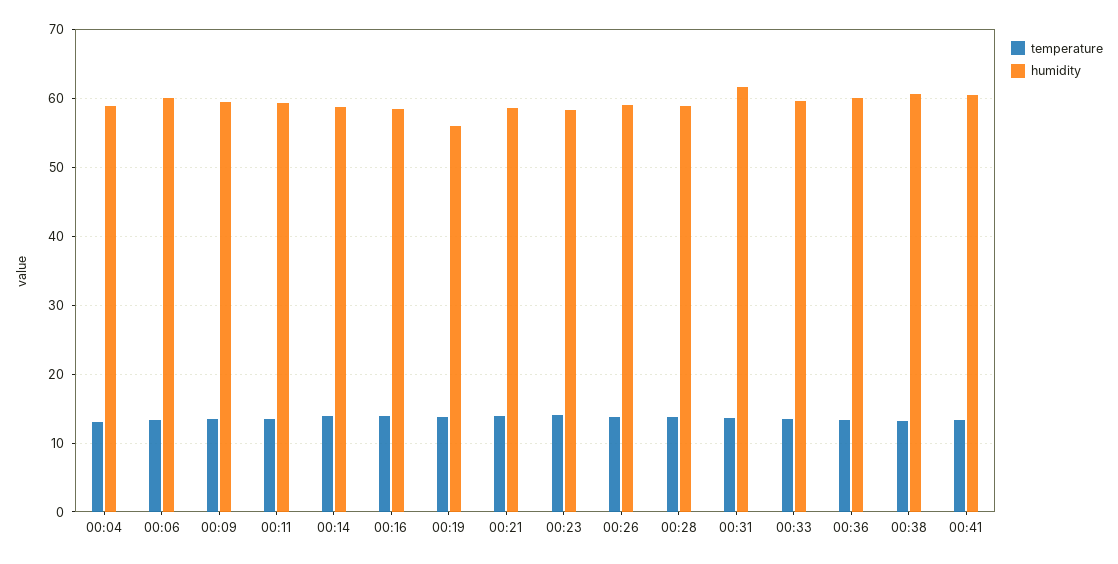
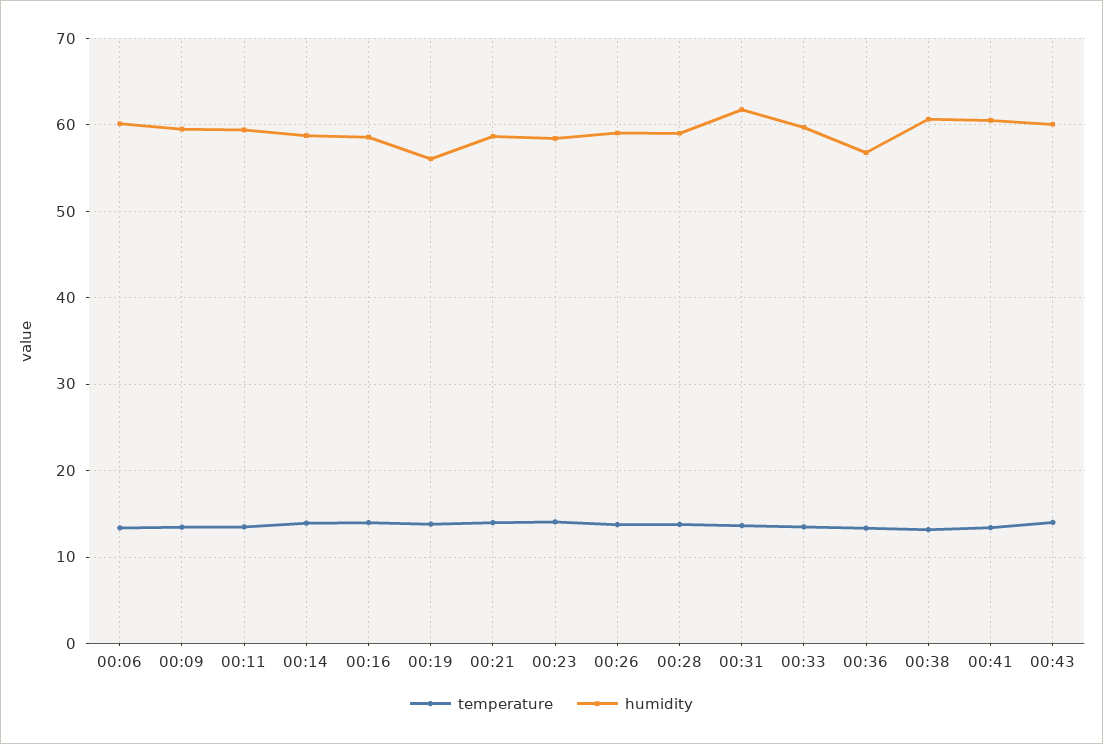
temperature, 00:04: 13 -> none
humidity, 00:04: 59 -> none
humidity, 00:36: 60 -> 57
temperature, 00:43: none -> 14
humidity, 00:43: none -> 60

